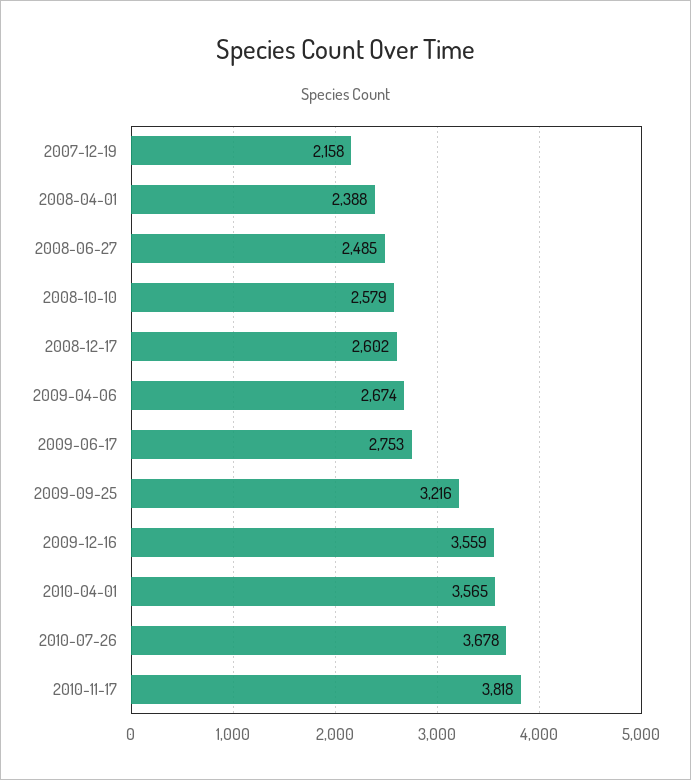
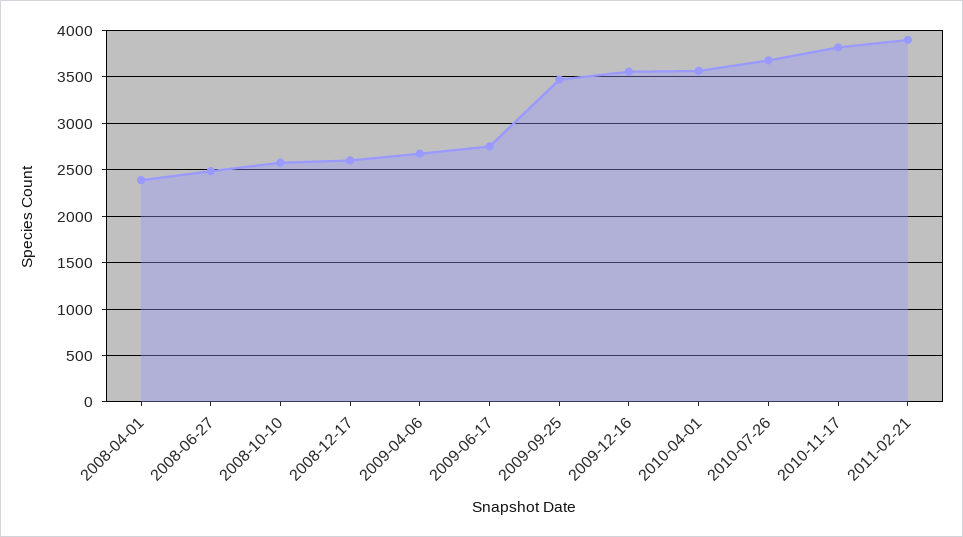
2007-12-19: 2158 -> none
2009-09-25: 3216 -> 3500
2011-02-21: none -> 3900

